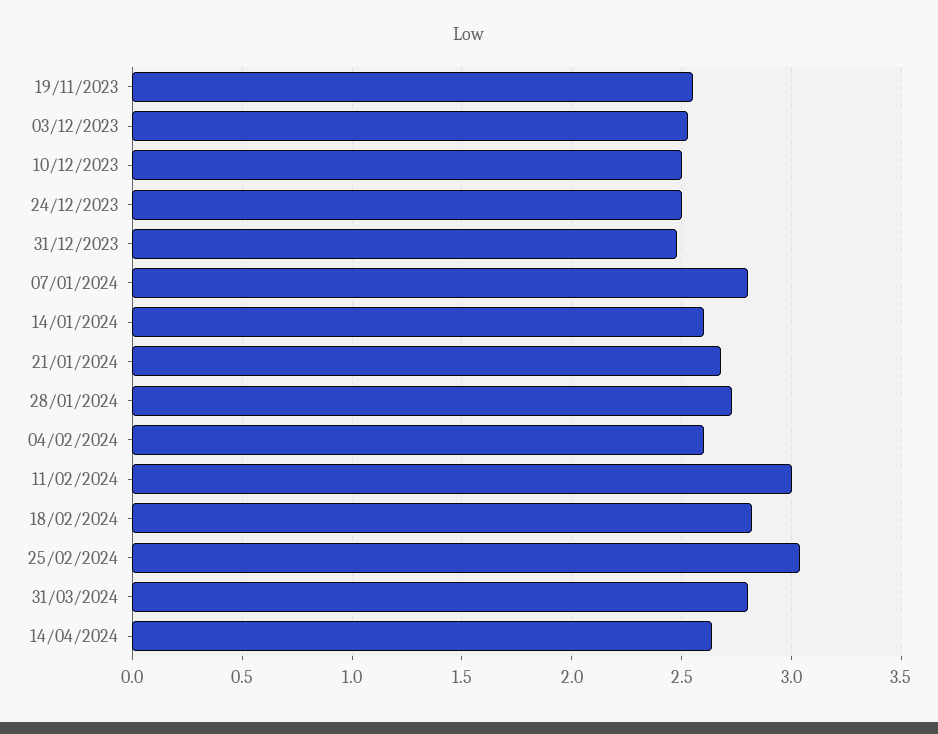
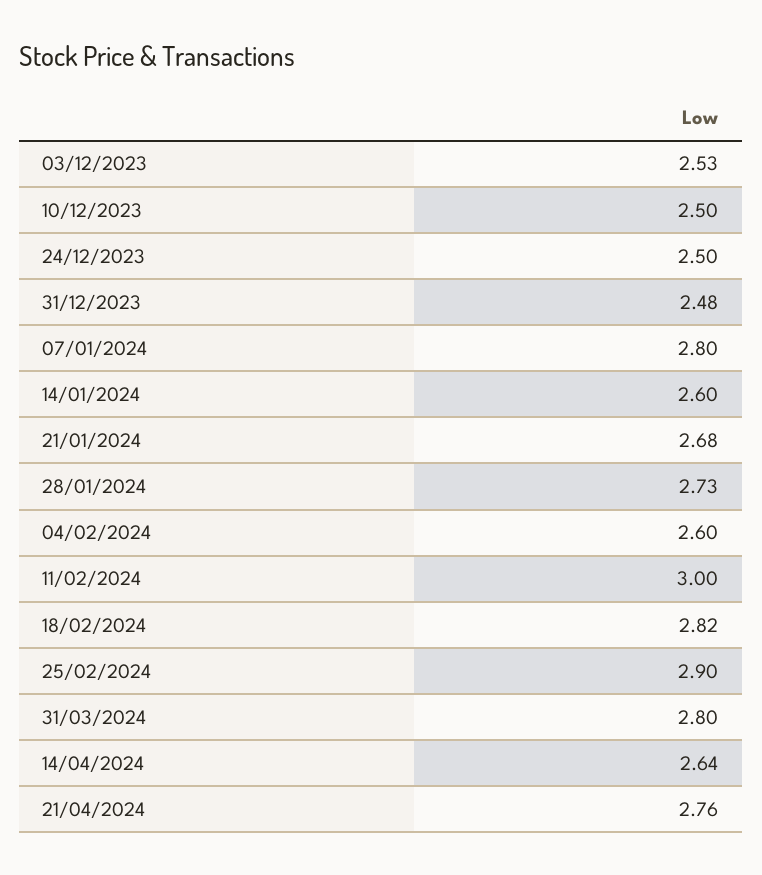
19/11/2023: 2.55 -> none
25/02/2024: 3.05 -> 2.9
21/04/2024: none -> 2.76

